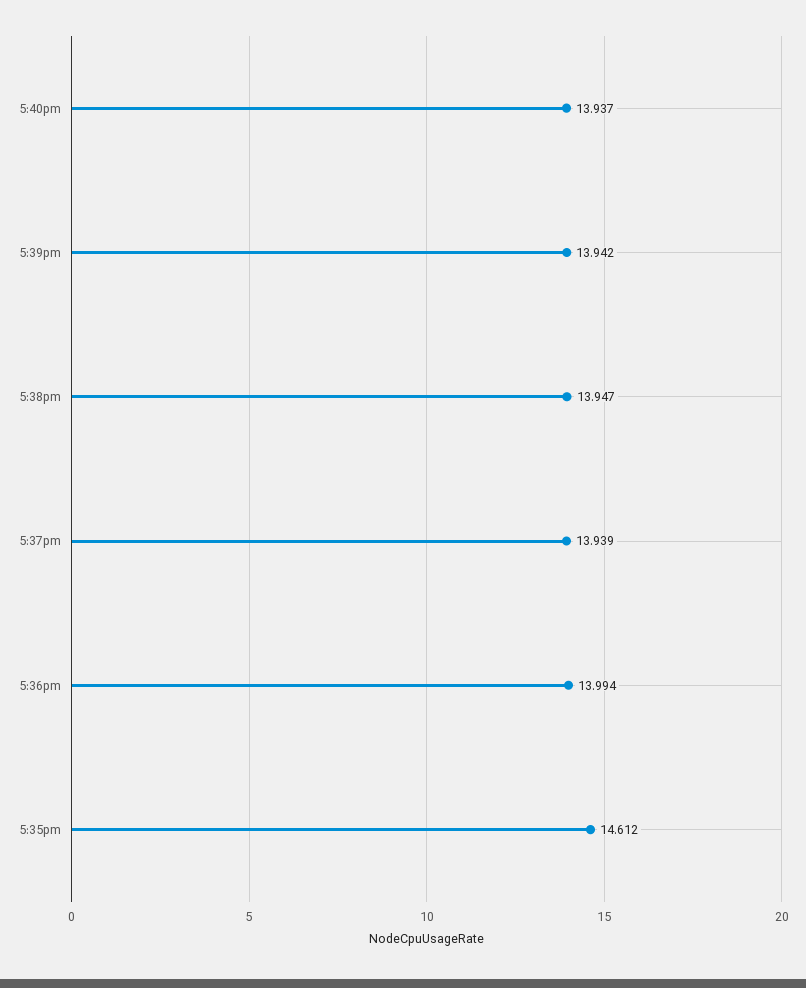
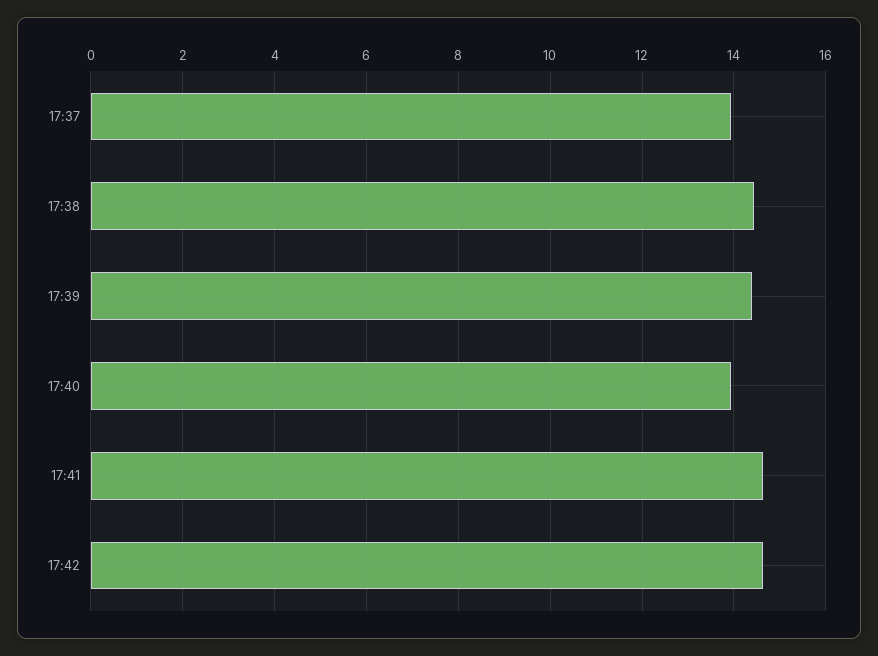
5:39pm: 13.942 -> 14.4
5:38pm: 13.947 -> 14.4
5:36pm: 13.994 -> none
5:35pm: 14.612 -> none
17:41: none -> 14.6
17:42: none -> 14.6

